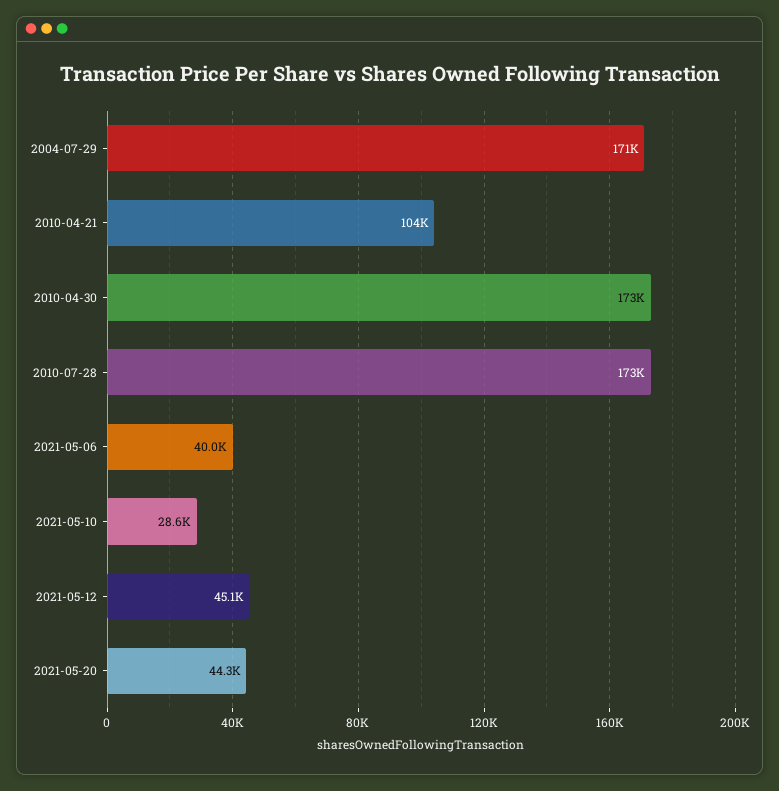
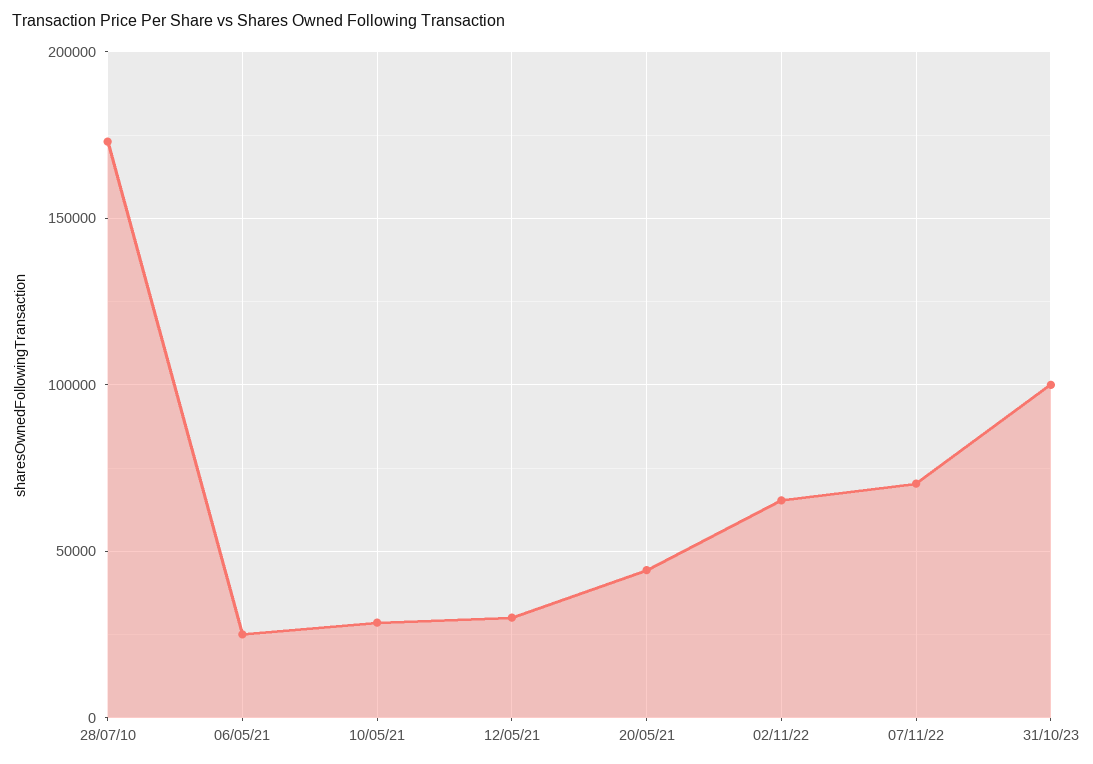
2004-07-29: 171000 -> none
2010-04-21: 104000 -> none
2010-04-30: 173000 -> none
2021-05-06: 40000 -> 25000
2021-05-12: 45100 -> 30000
02/11/22: none -> 65000
07/11/22: none -> 70000
31/10/23: none -> 100000

